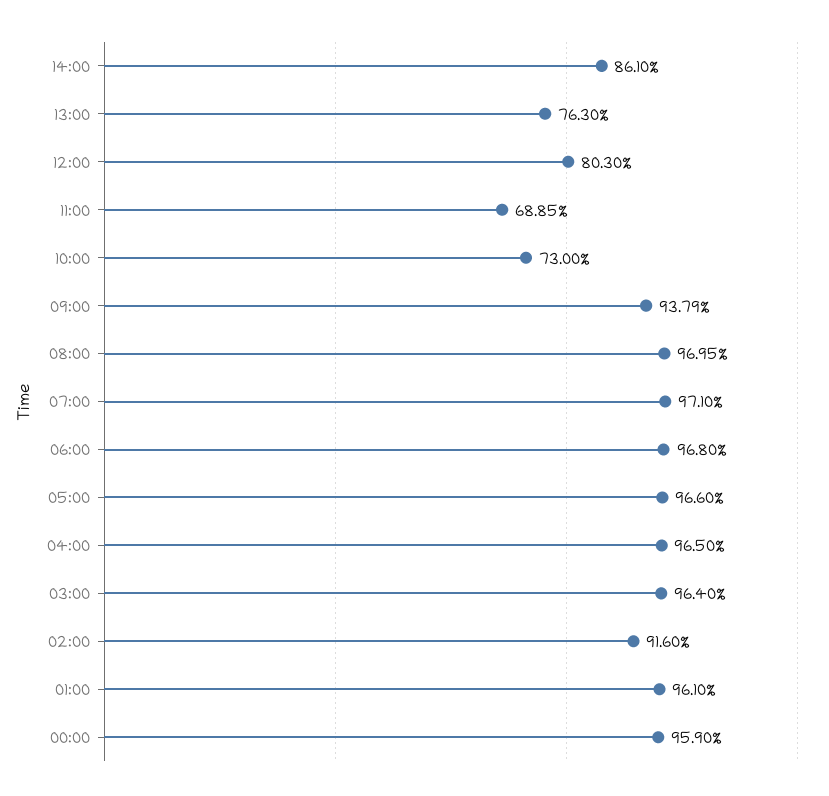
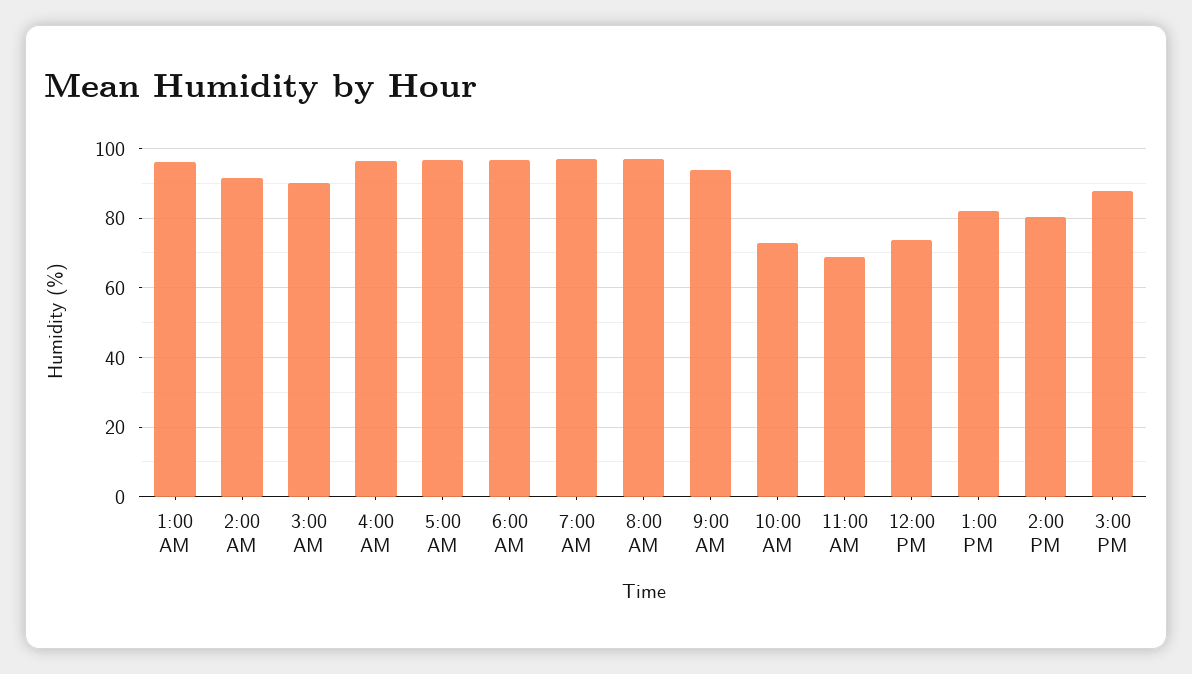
14:00: 86.1 -> 80
13:00: 76.3 -> 82
12:00: 80.3 -> 74
03:00: 96.4 -> 90
00:00: 95.9 -> none
3:00 PM: none -> 88

